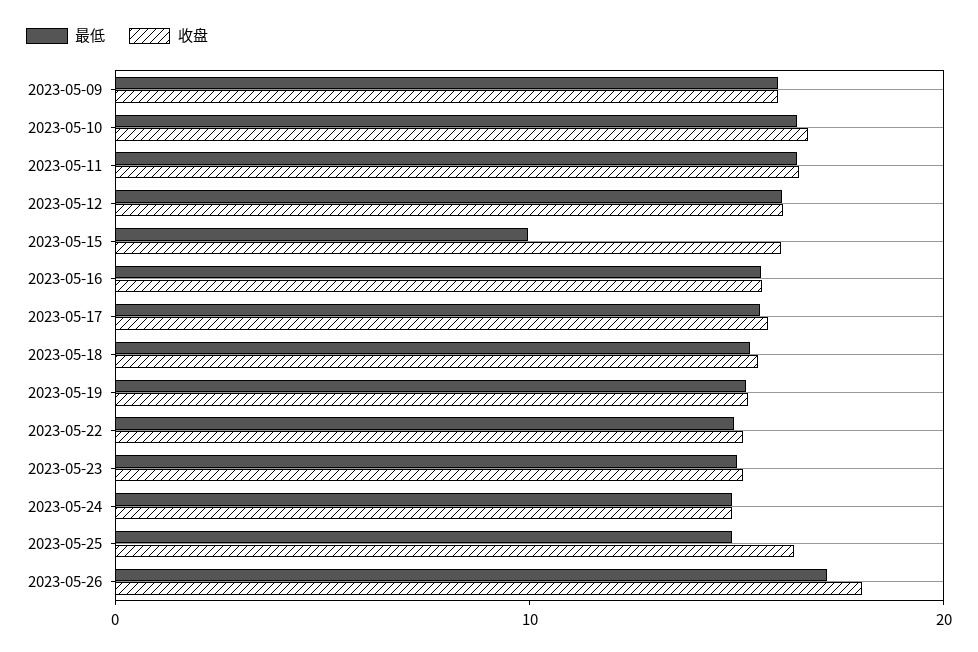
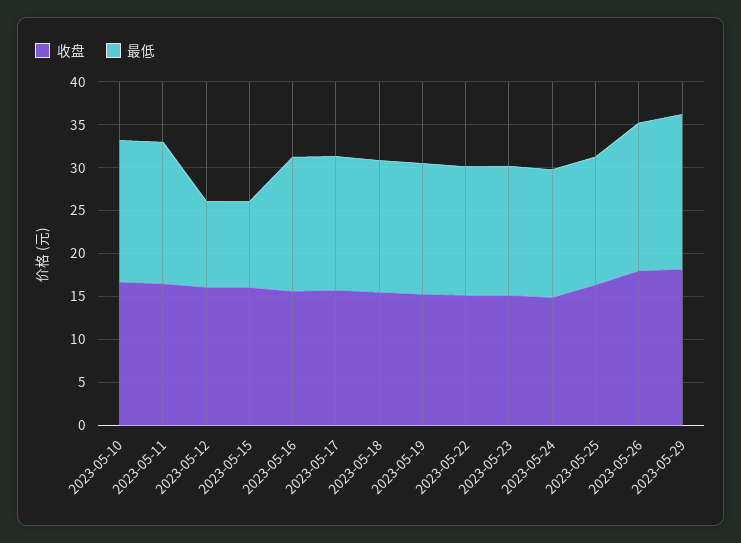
最低, 2023-05-09: 16 -> none
收盘, 2023-05-09: 16 -> none
最低, 2023-05-12: 16 -> 10
收盘, 2023-05-29: none -> 18
最低, 2023-05-29: none -> 18

